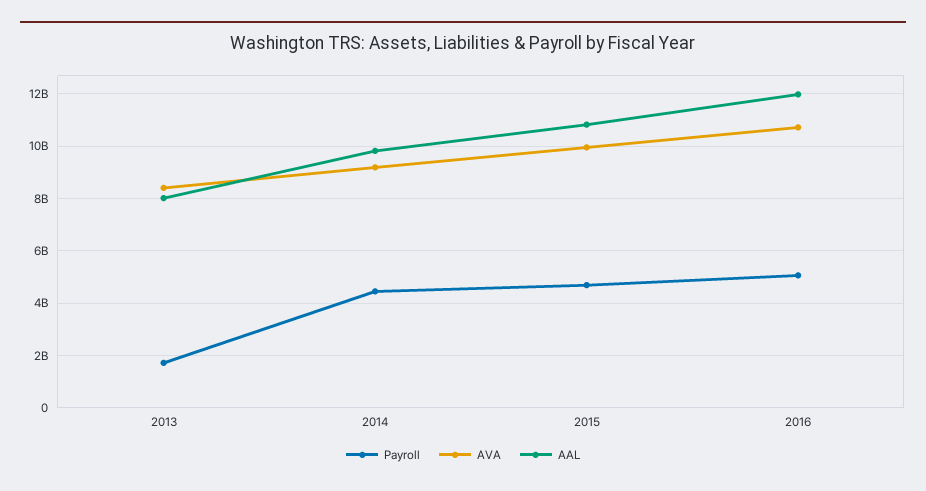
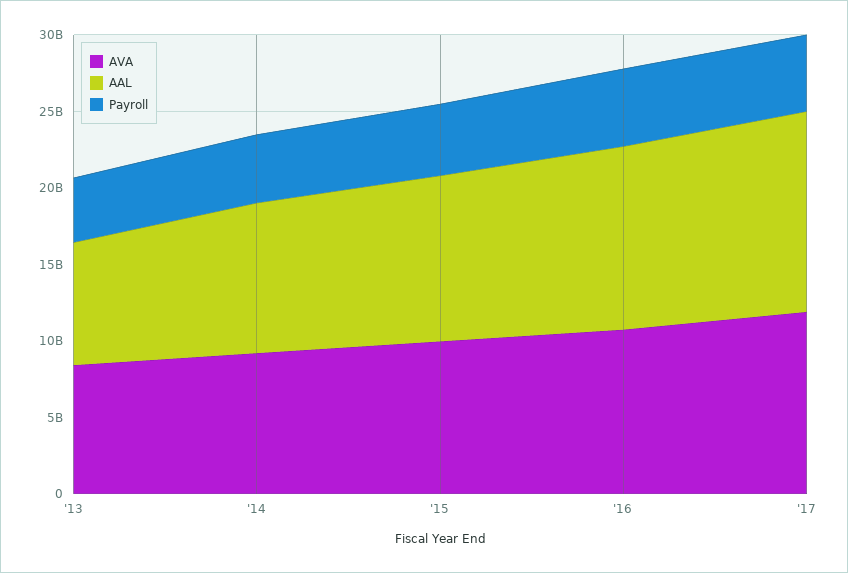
Payroll, 2013: 1750000000 -> 4000000000
AVA, '17: none -> 12000000000
AAL, '17: none -> 13000000000
Payroll, '17: none -> 5000000000

